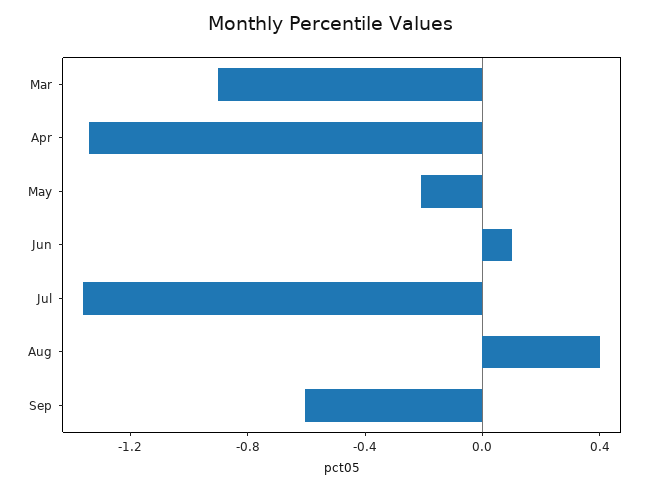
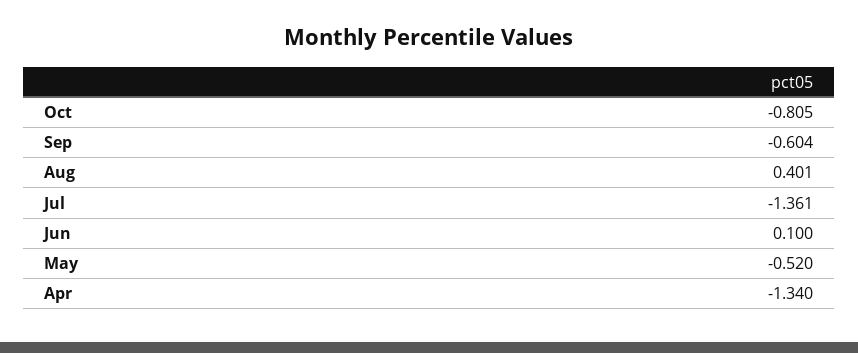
Mar: -0.9 -> none
May: -0.2 -> -0.52
Oct: none -> -0.805

